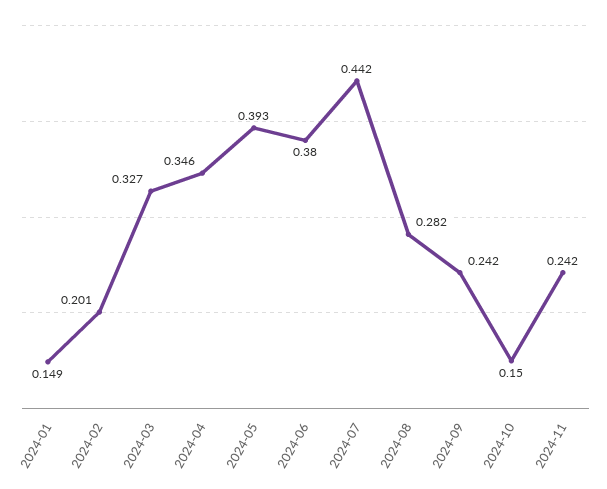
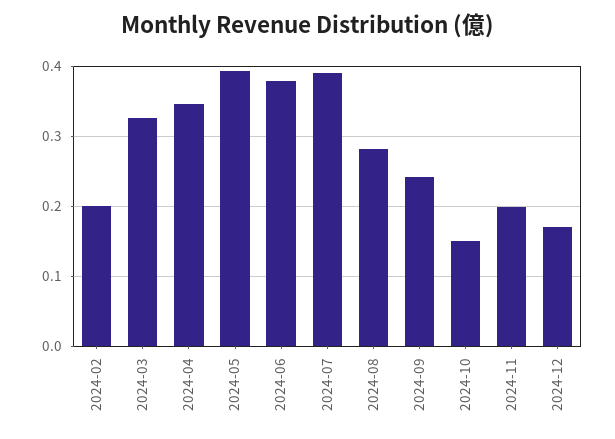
2024-01: 0.149 -> none
2024-07: 0.442 -> 0.39
2024-11: 0.242 -> 0.2
2024-12: none -> 0.17

